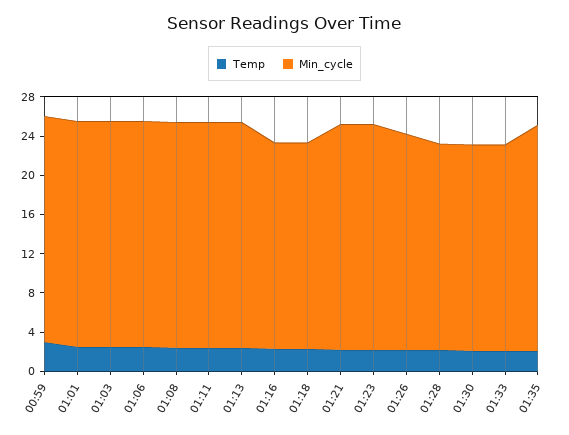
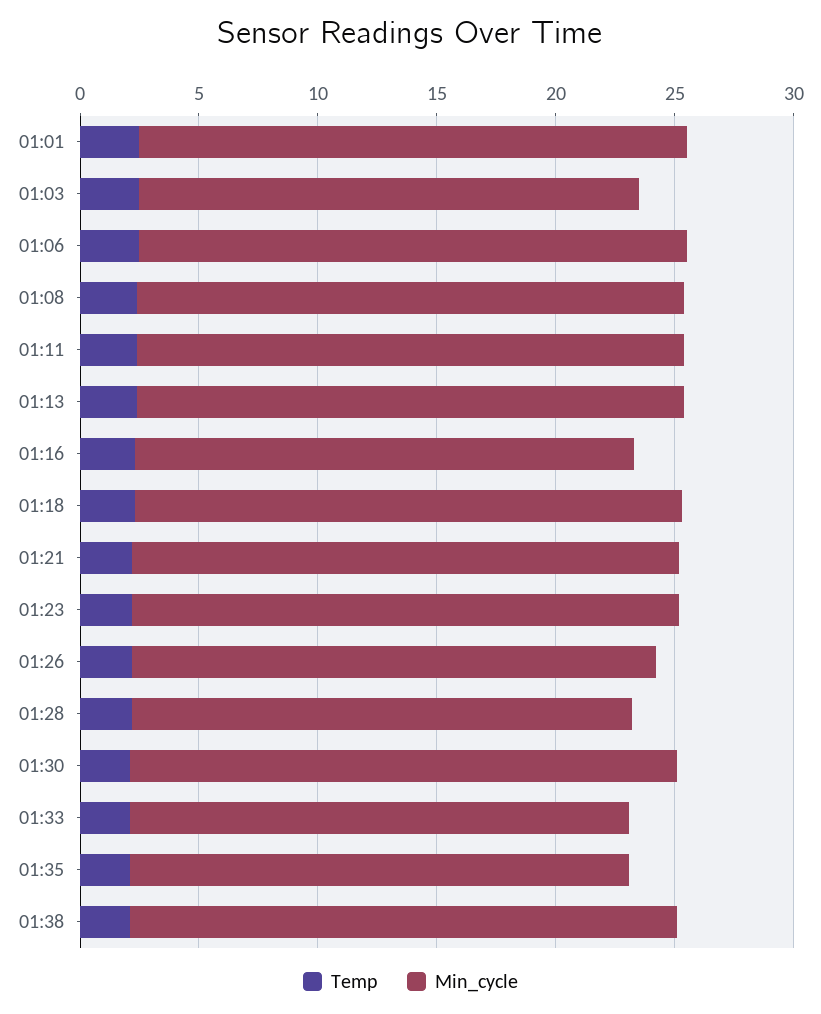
Temp, 00:59: 3 -> none
Min_cycle, 00:59: 23 -> none
Min_cycle, 01:03: 23 -> 21
Min_cycle, 01:18: 21 -> 23
Min_cycle, 01:30: 21 -> 23
Min_cycle, 01:35: 23 -> 21
Temp, 01:38: none -> 2
Min_cycle, 01:38: none -> 23

